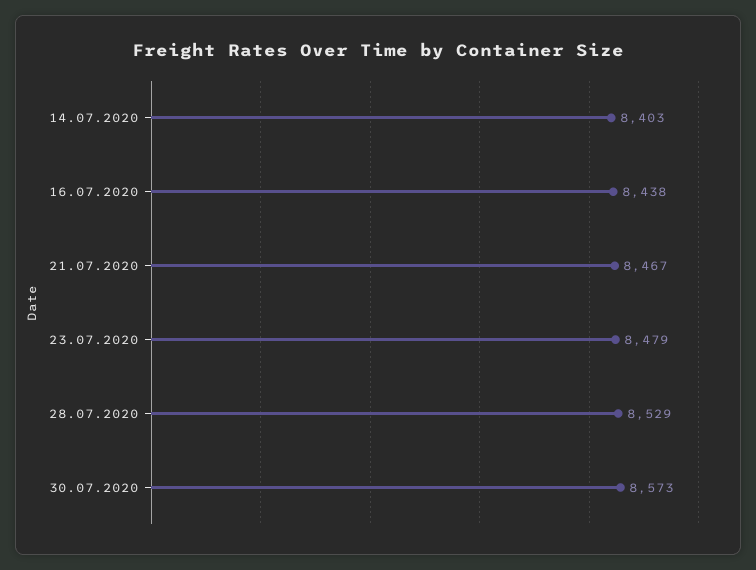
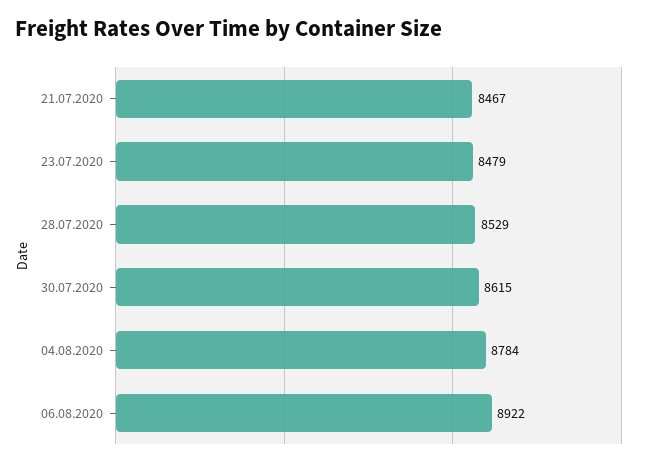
14.07.2020: 8403 -> none
16.07.2020: 8438 -> none
30.07.2020: 8573 -> 8615
04.08.2020: none -> 8784
06.08.2020: none -> 8922

